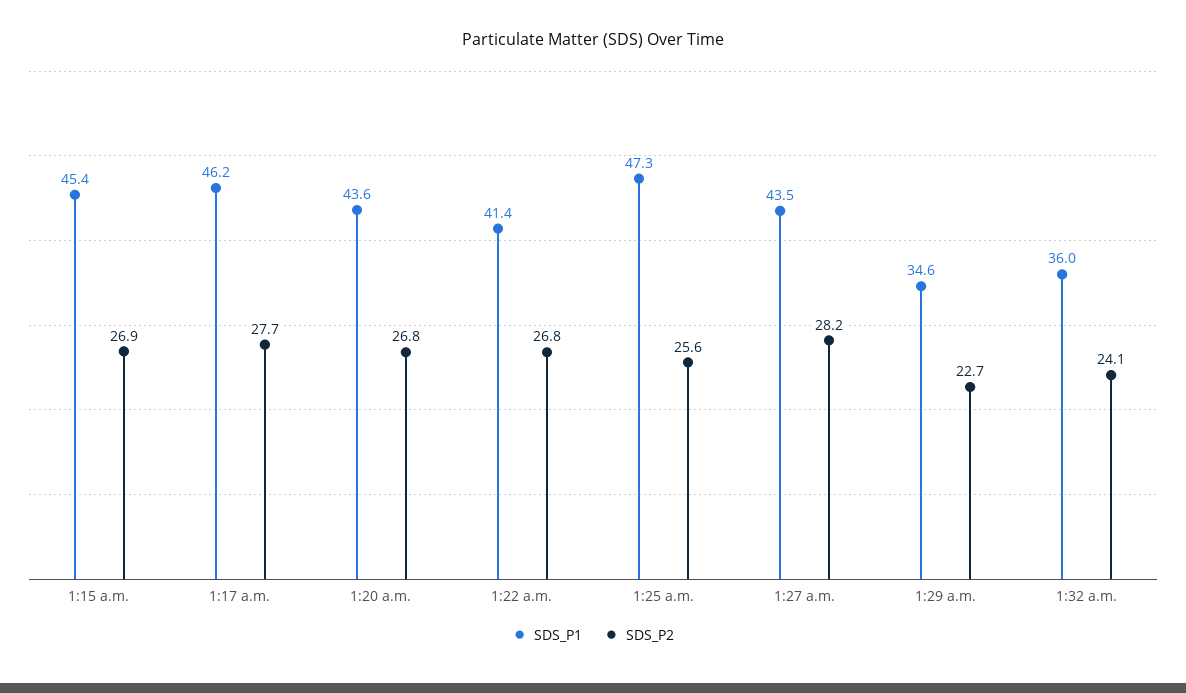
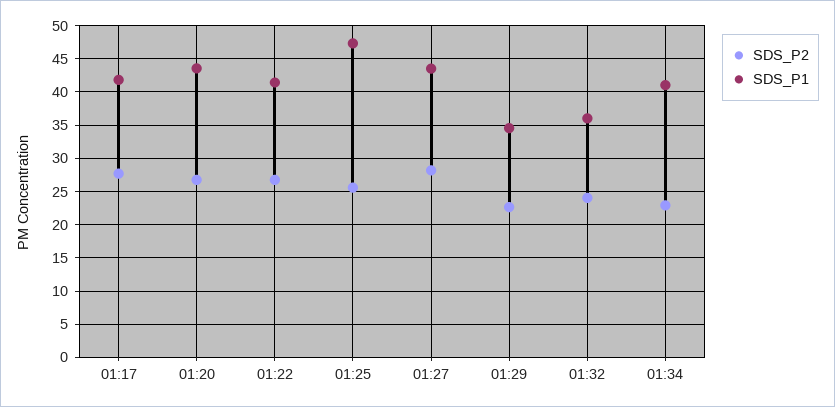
SDS_P1, 1:15 a.m.: 45.4 -> none
SDS_P2, 1:15 a.m.: 26.9 -> none
SDS_P1, 1:17 a.m.: 46.2 -> 42
SDS_P2, 01:34: none -> 23
SDS_P1, 01:34: none -> 41

